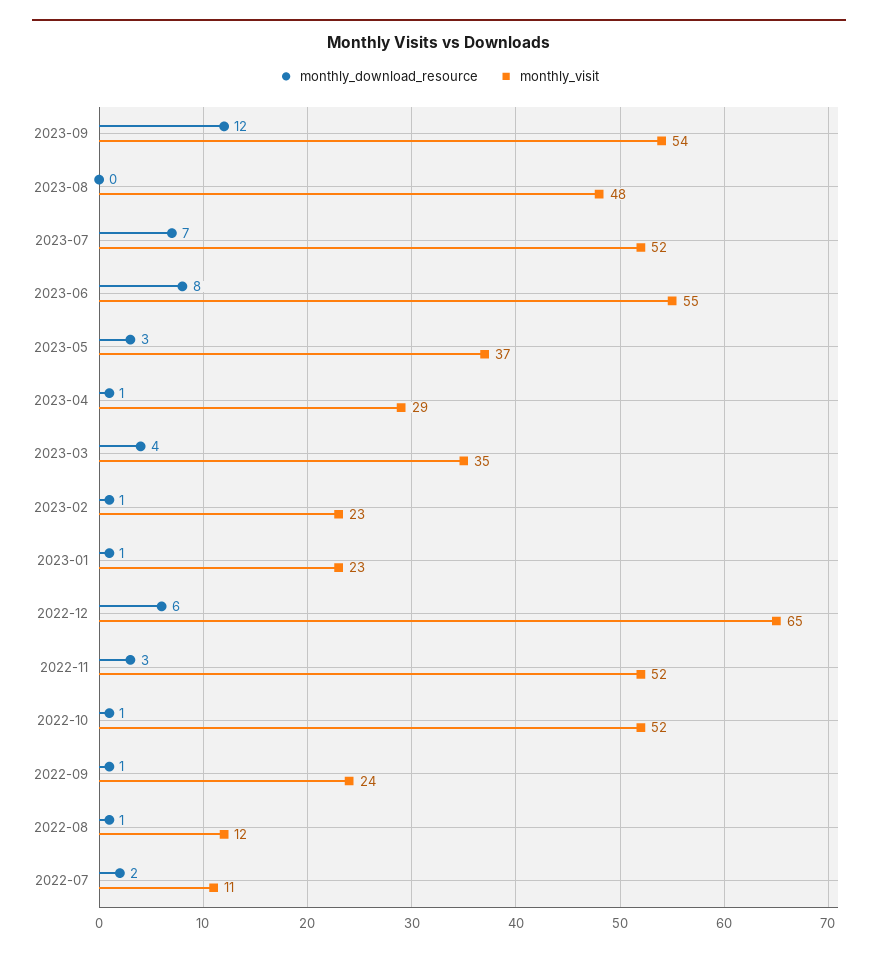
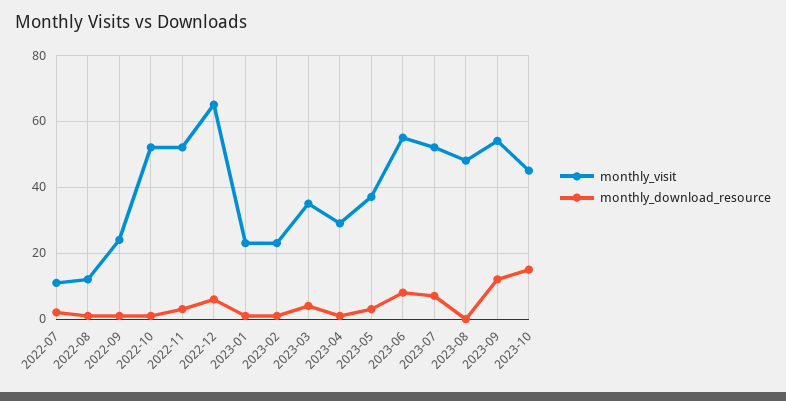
monthly_visit, 2023-10: none -> 45
monthly_download_resource, 2023-10: none -> 15

